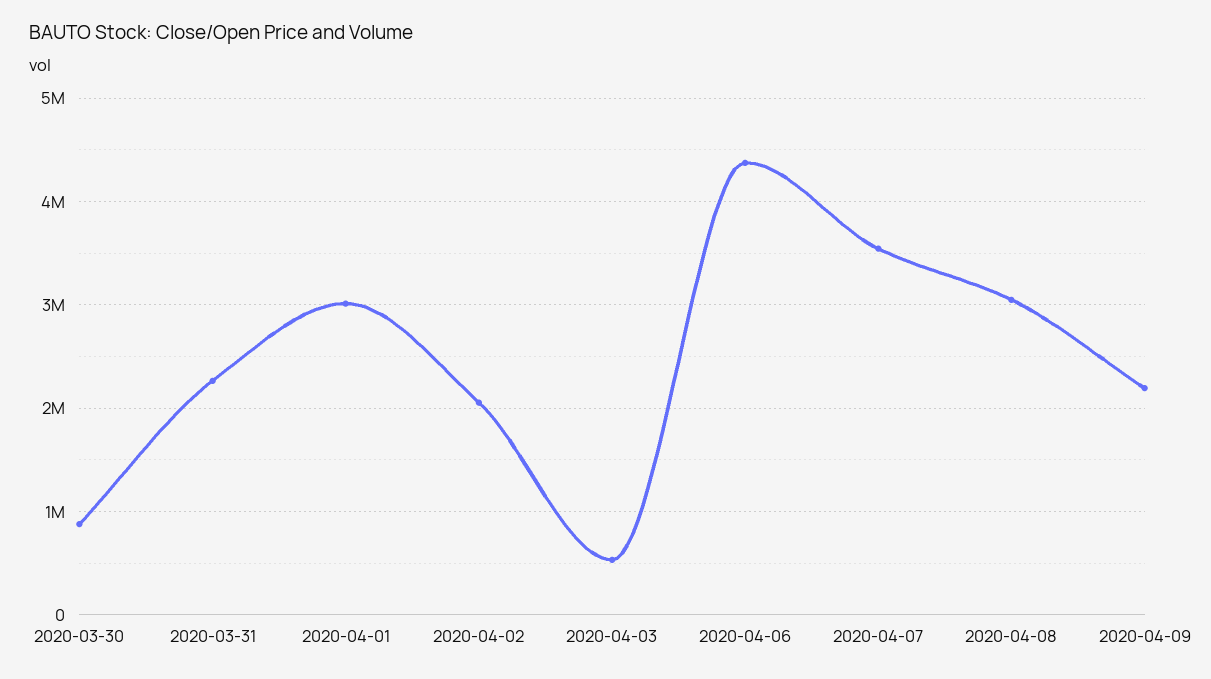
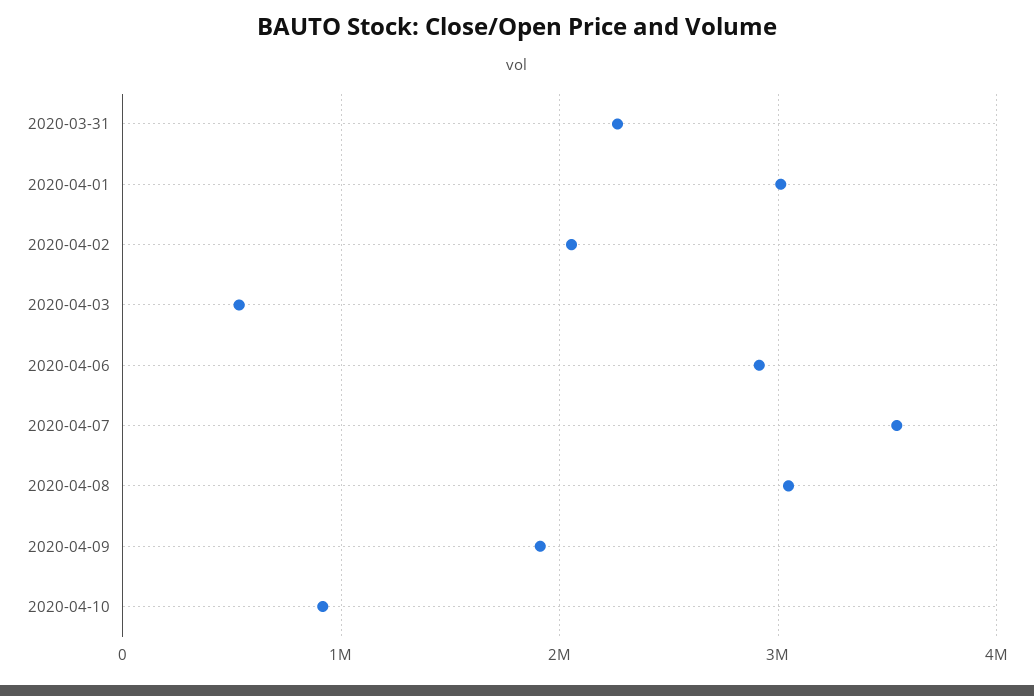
2020-03-30: 900000 -> none
2020-04-06: 4400000 -> 2900000
2020-04-09: 2200000 -> 1900000
2020-04-10: none -> 900000

